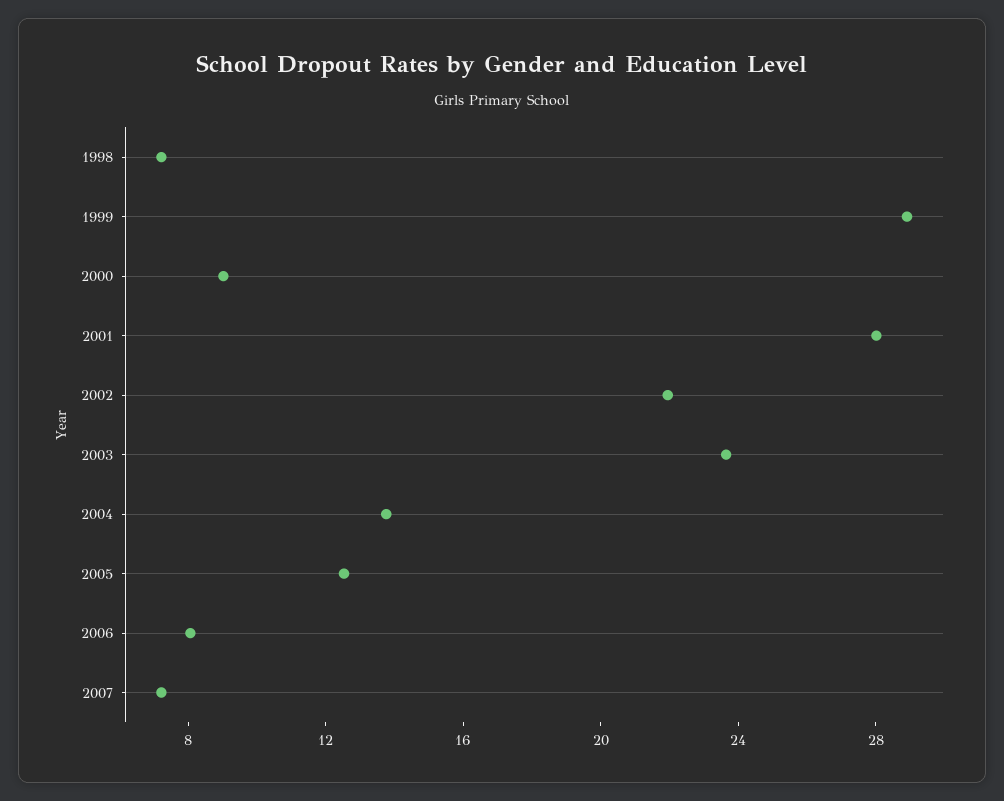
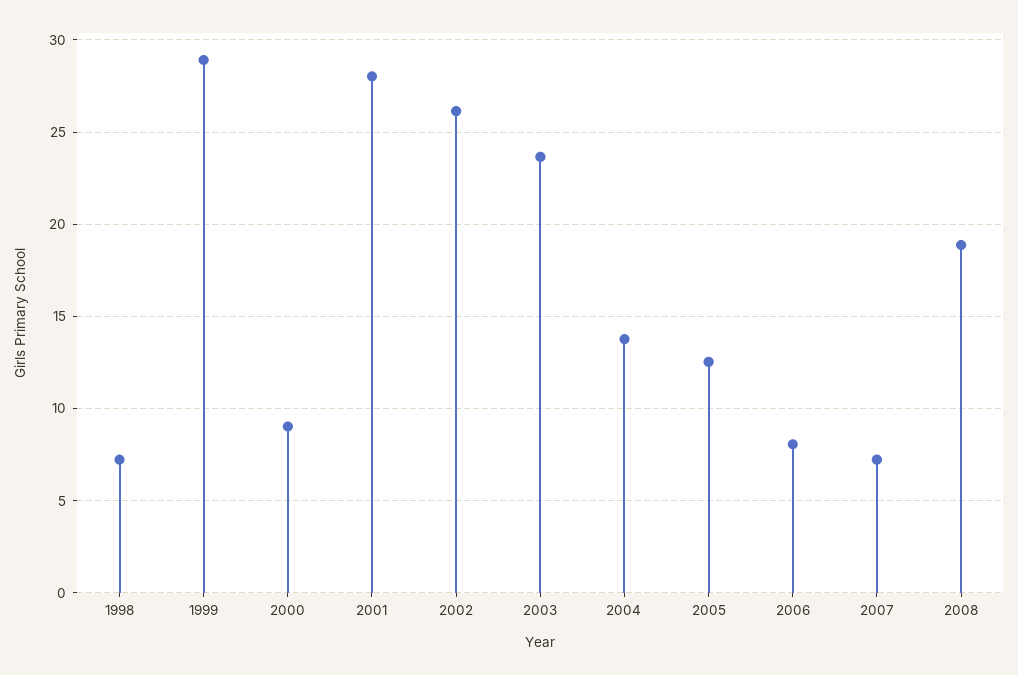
2002: 22 -> 26
2008: none -> 19

